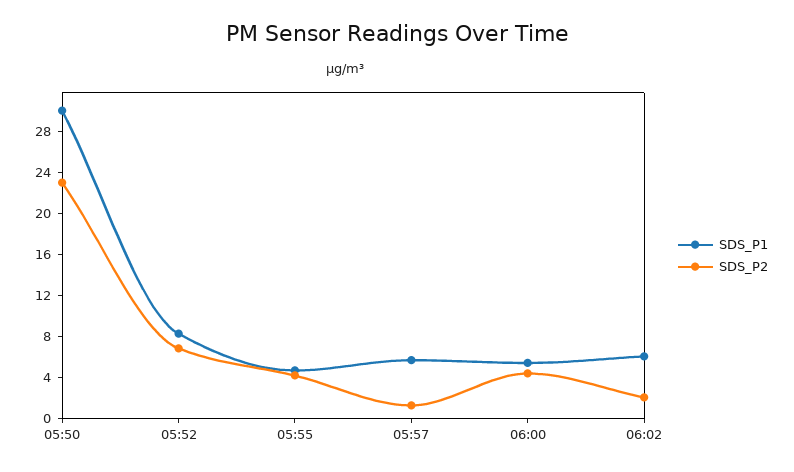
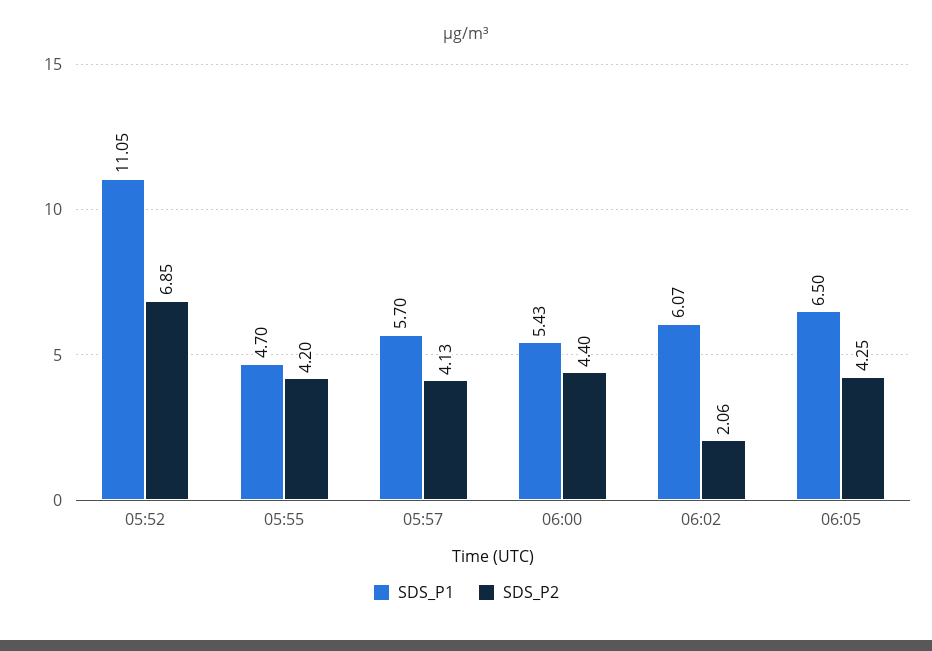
SDS_P1, 05:50: 30 -> none
SDS_P2, 05:50: 23 -> none
SDS_P1, 05:52: 8 -> 11.05
SDS_P2, 05:57: 1 -> 4.13
SDS_P1, 06:05: none -> 6.5
SDS_P2, 06:05: none -> 4.25

